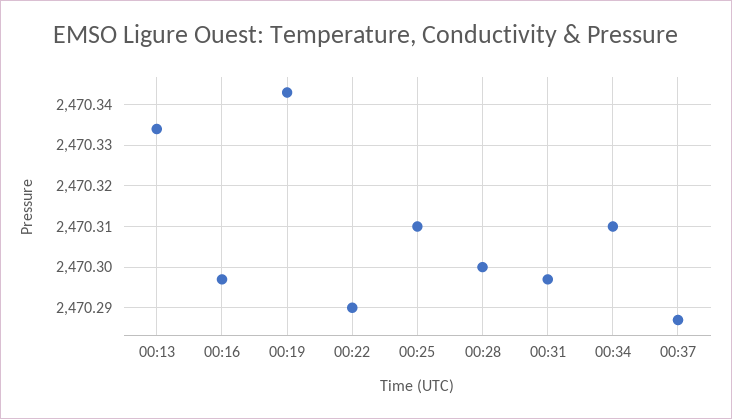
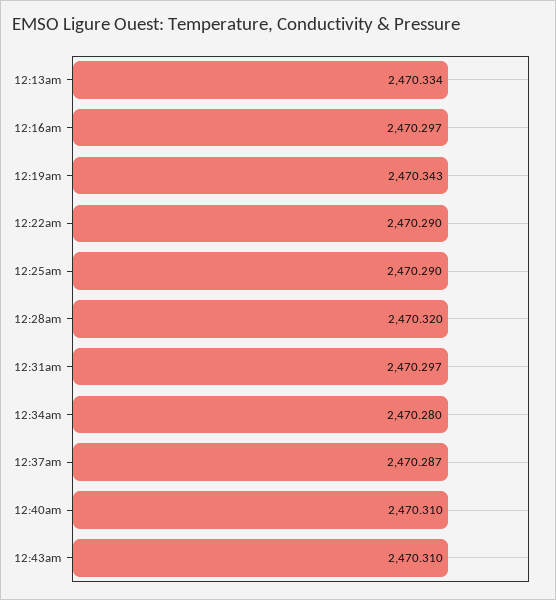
00:25: 2470.31 -> 2470.29
00:28: 2470.3 -> 2470.32
00:34: 2470.31 -> 2470.28
12:40am: none -> 2470.31
12:43am: none -> 2470.31

